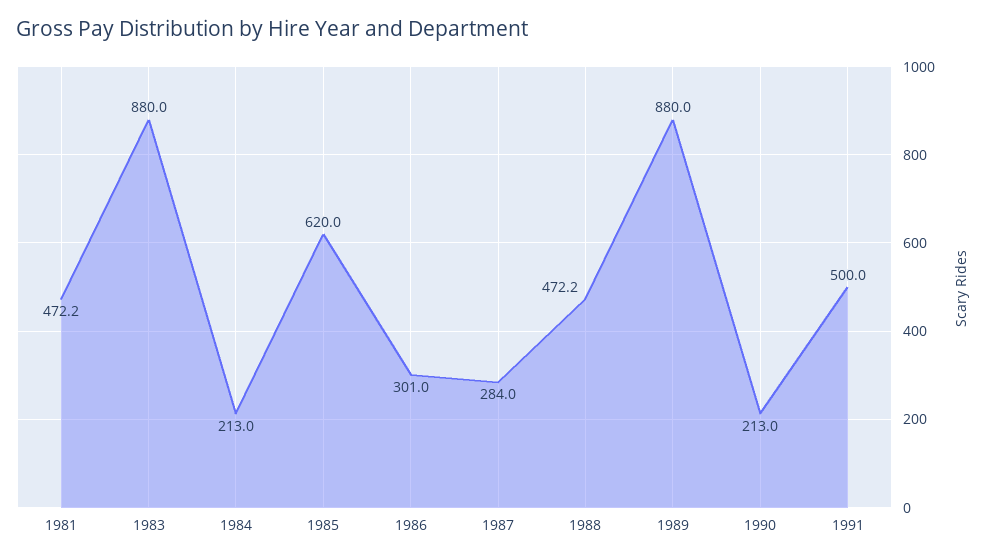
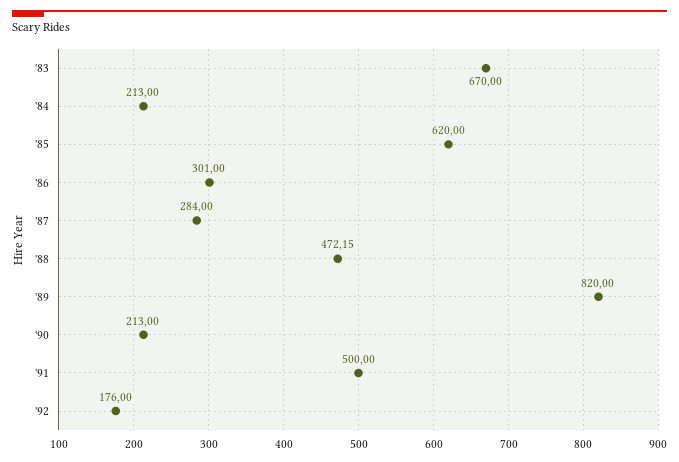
1981: 472.2 -> none
1983: 880 -> 670
1989: 880 -> 820
'92: none -> 176

